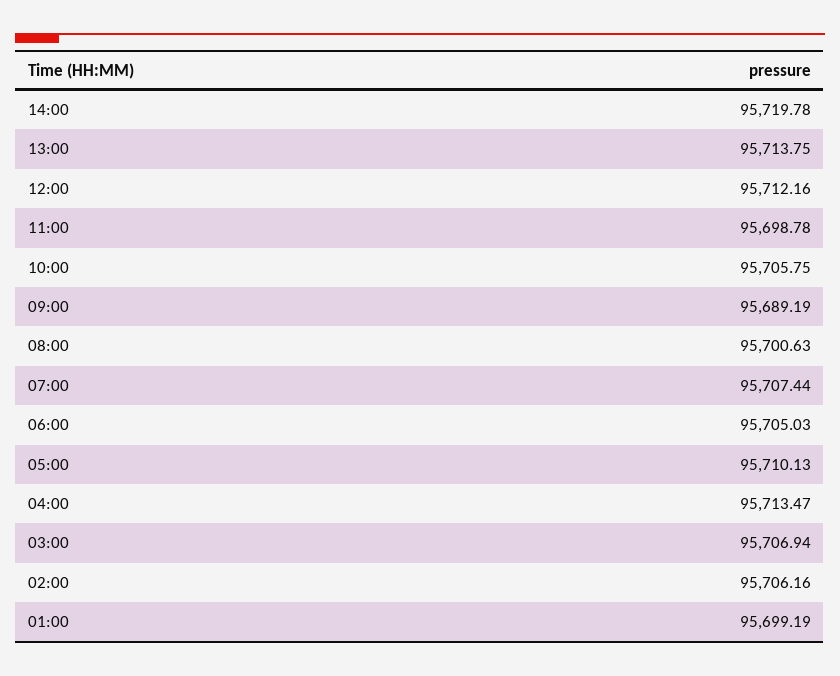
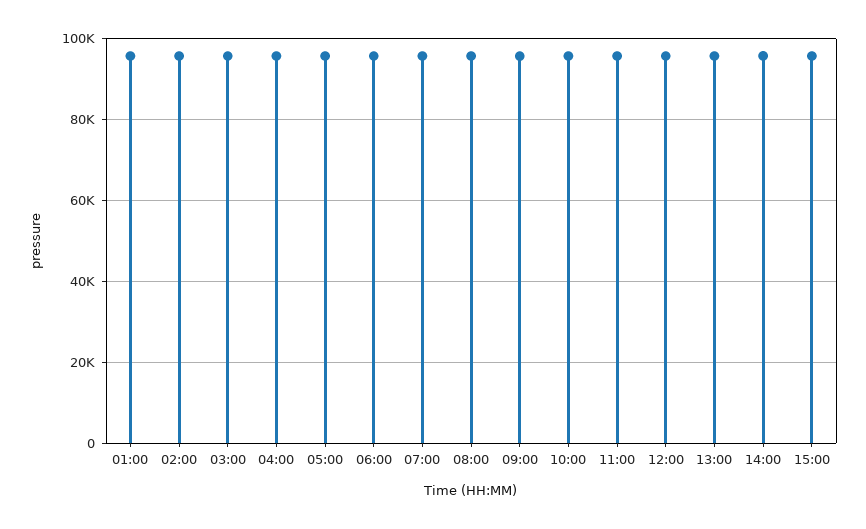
15:00: none -> 96000

